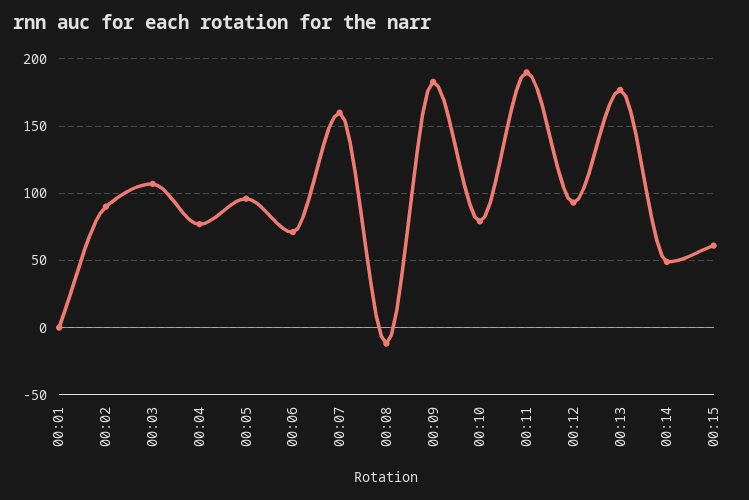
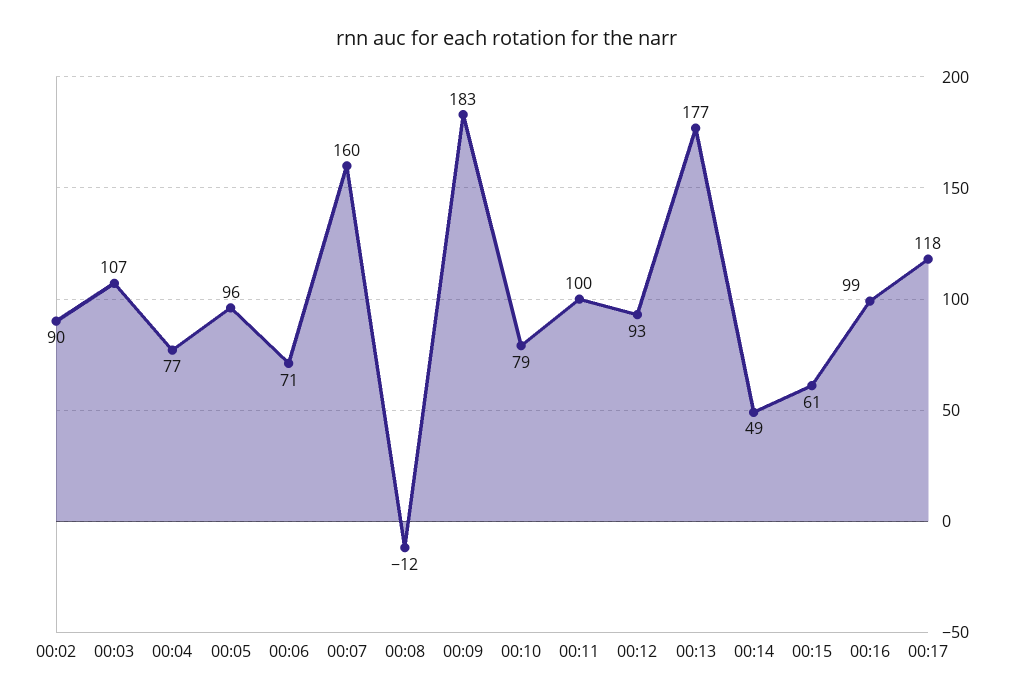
00:01: 0 -> none
00:11: 190 -> 100
00:16: none -> 99
00:17: none -> 118

